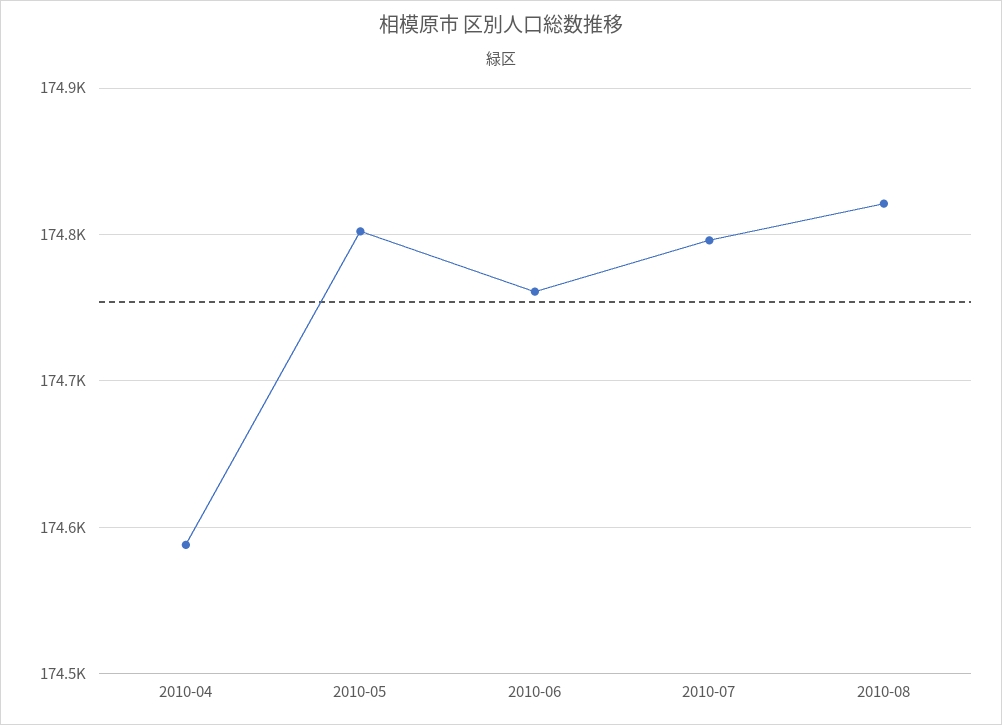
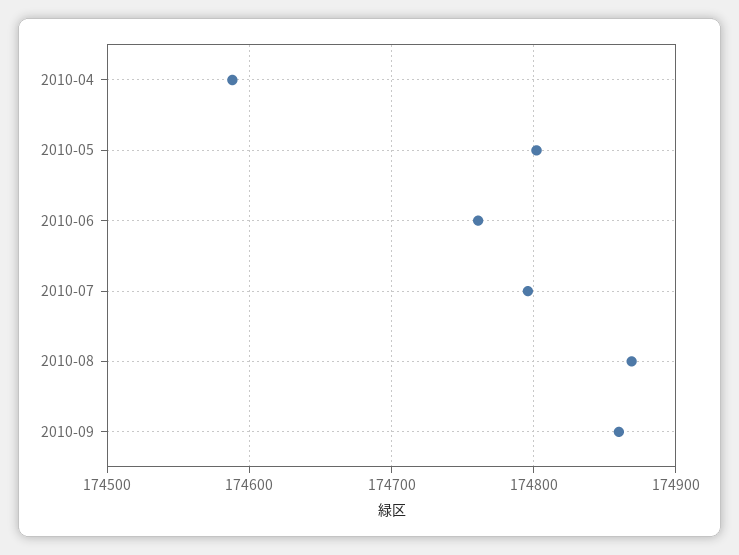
2010-08: 174820 -> 174870
2010-09: none -> 174860

